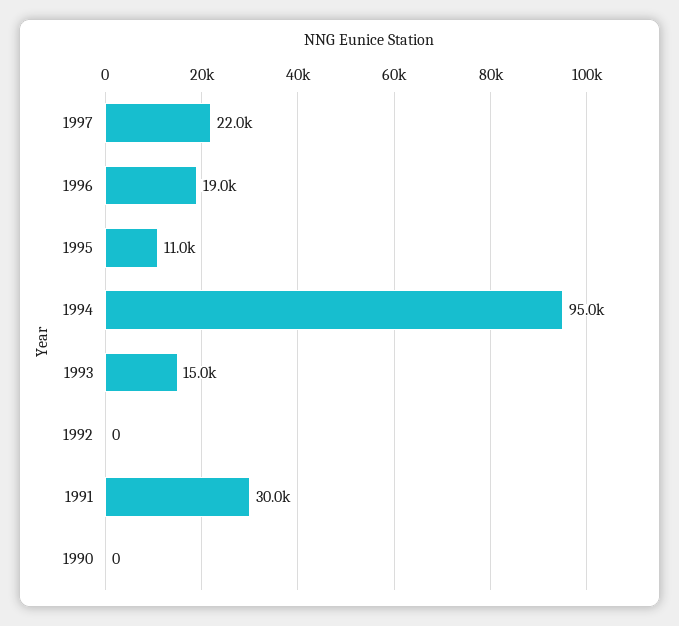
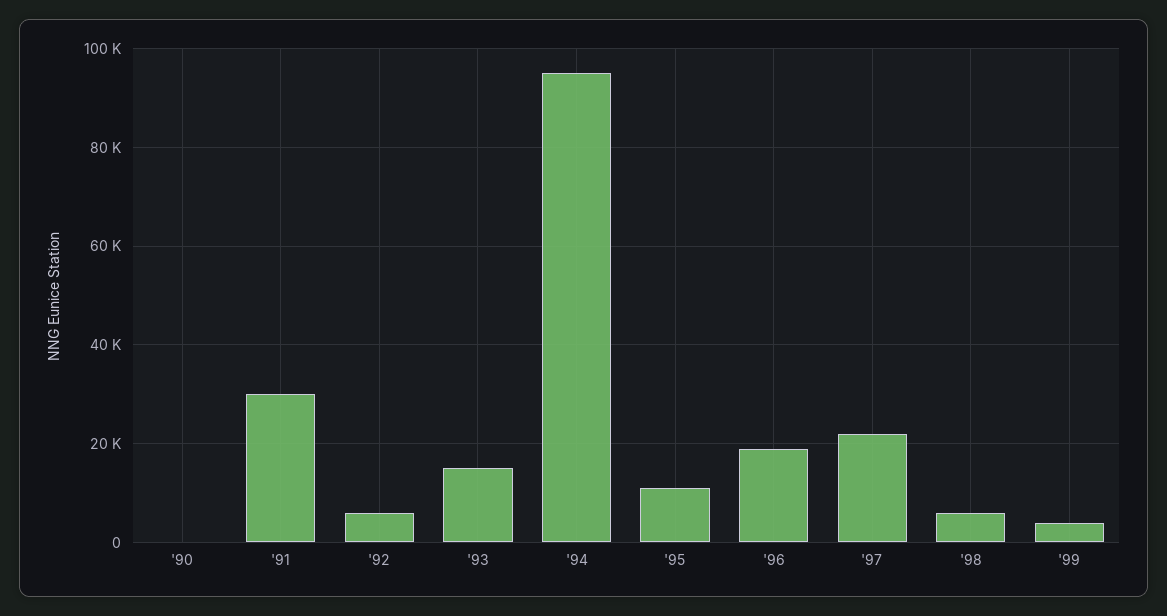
1992: 0 -> 6000
'98: none -> 6000
'99: none -> 4000

